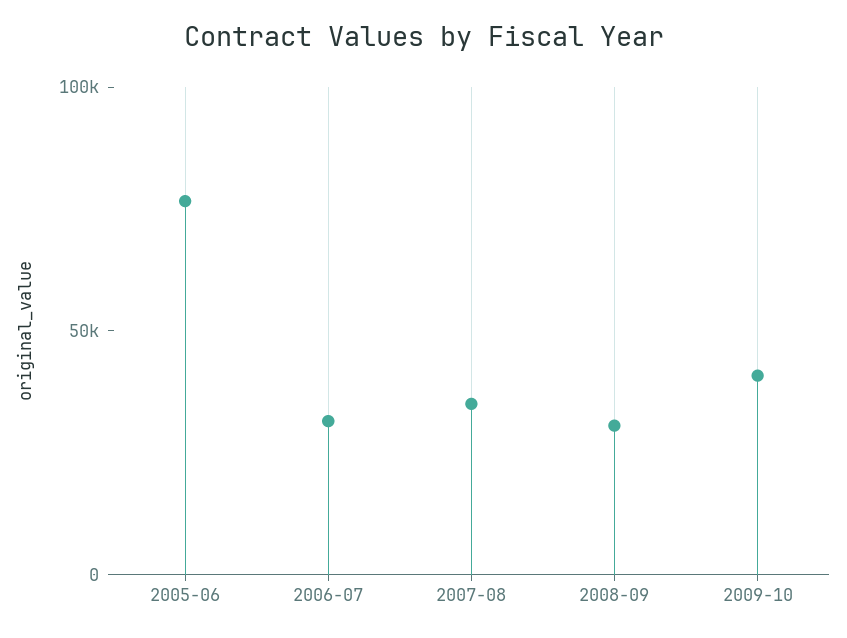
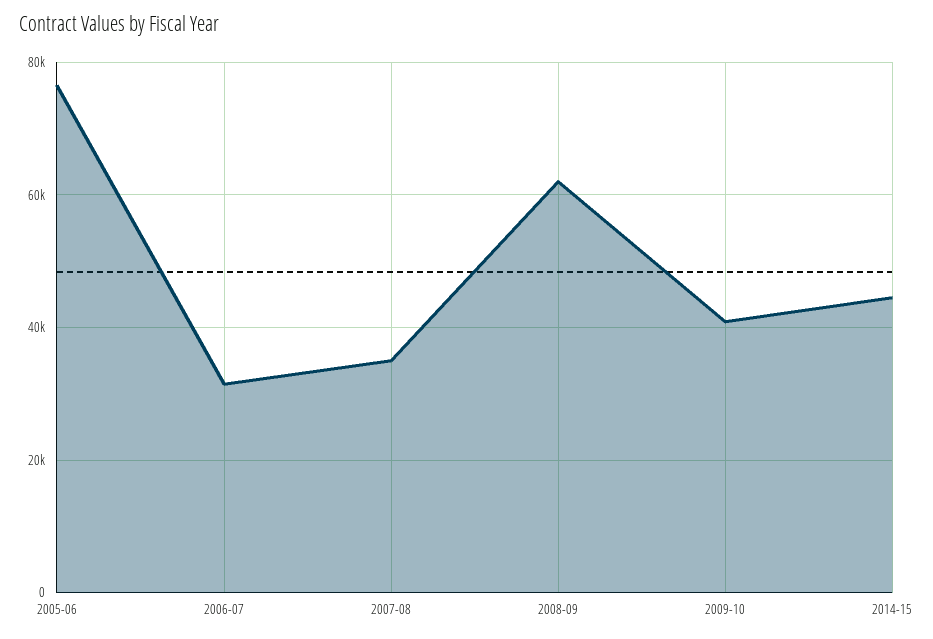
2008-09: 30000 -> 62000
2014-15: none -> 44000

